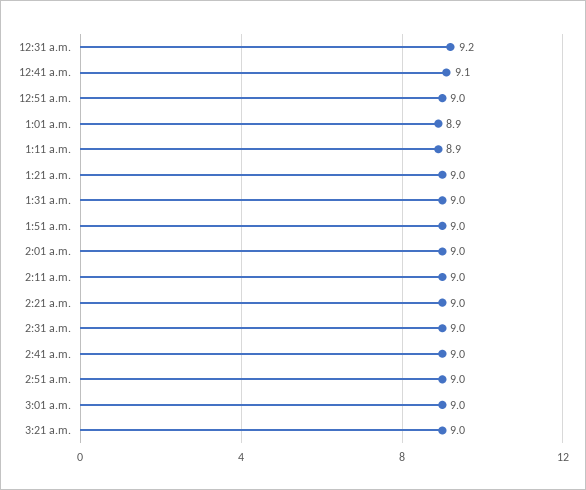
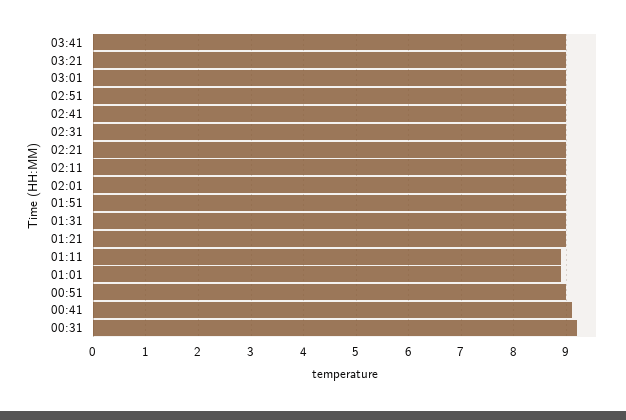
03:41: none -> 9

